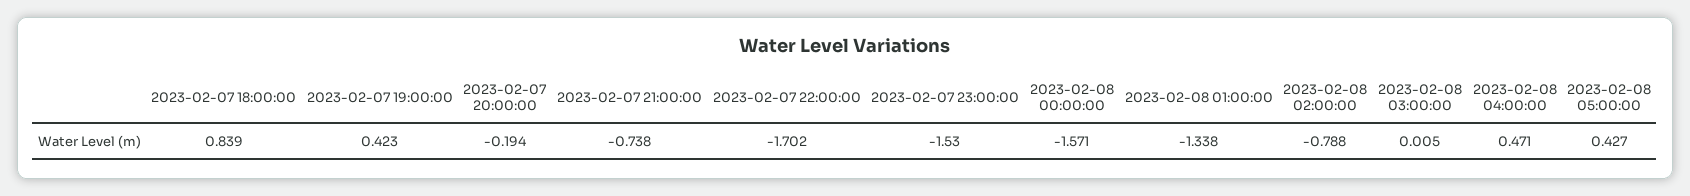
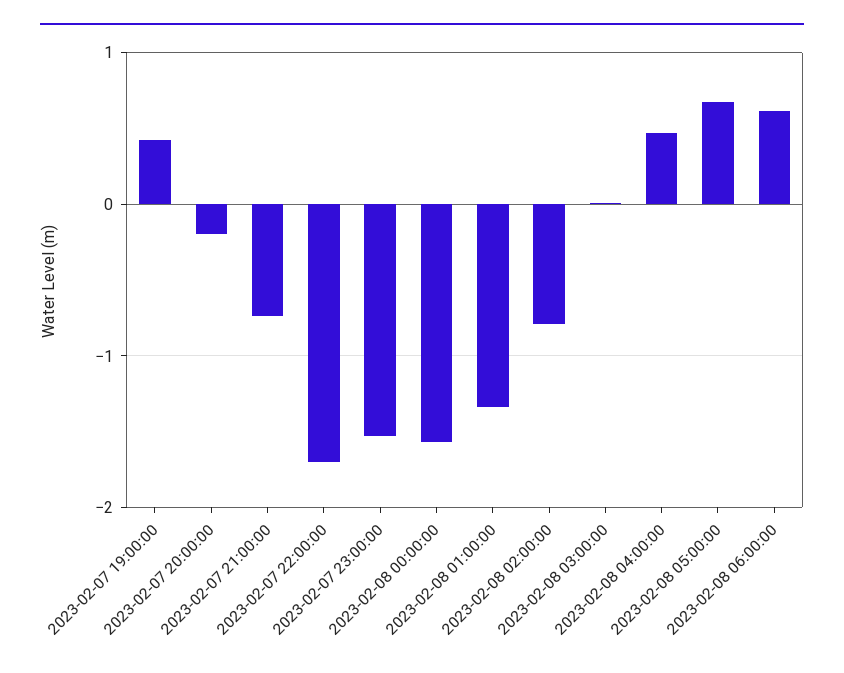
2023-02-07 18:00:00: 0.839 -> none
2023-02-08 05:00:00: 0.427 -> 0.7
2023-02-08 06:00:00: none -> 0.6

